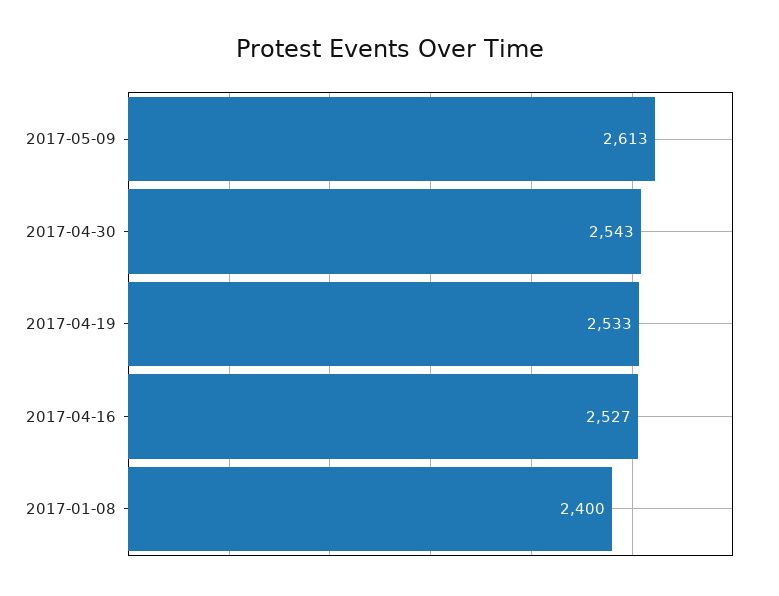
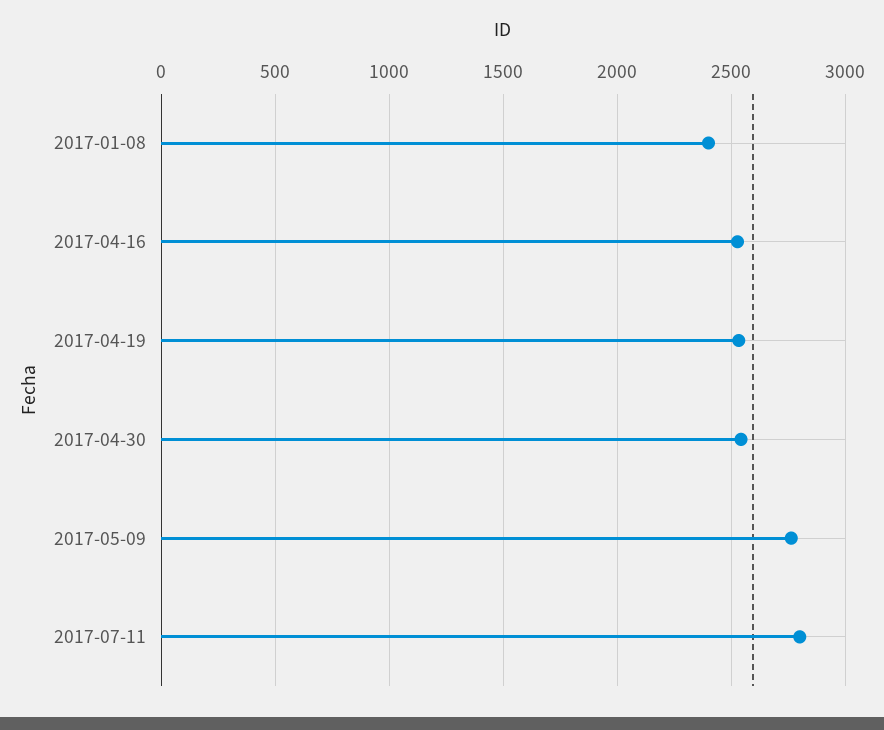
2017-05-09: 2613 -> 2750
2017-07-11: none -> 2800

